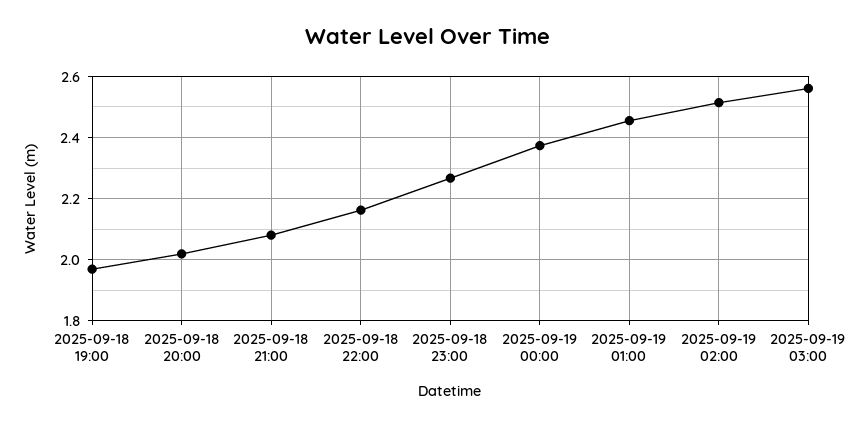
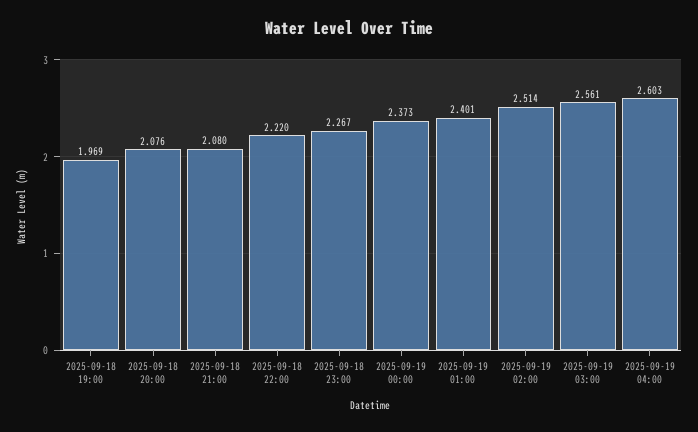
2025-09-18 20:00: 2.02 -> 2.076
2025-09-18 22:00: 2.16 -> 2.22
2025-09-19 01:00: 2.46 -> 2.401
2025-09-19 04:00: none -> 2.603

